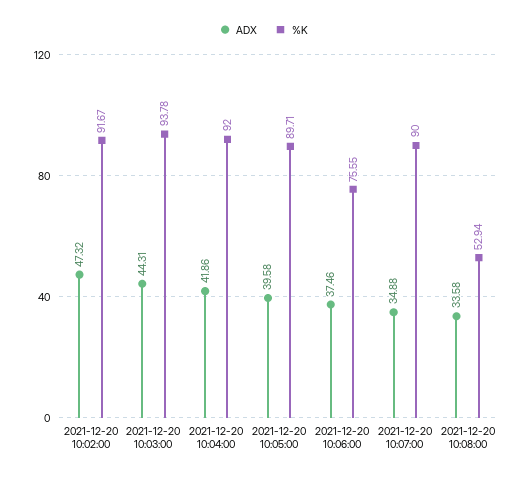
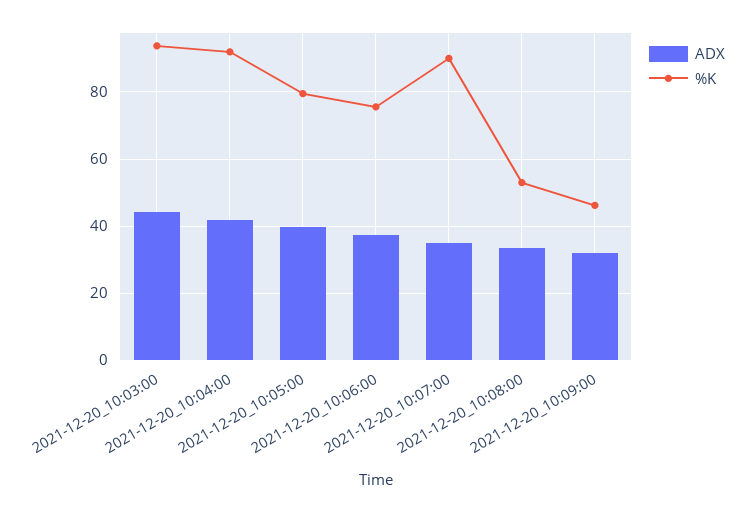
ADX, 2021-12-20 10:02:00: 47.32 -> none
%K, 2021-12-20 10:02:00: 91.67 -> none
%K, 2021-12-20 10:05:00: 89.71 -> 80
ADX, 2021-12-20_10:09:00: none -> 32
%K, 2021-12-20_10:09:00: none -> 46

